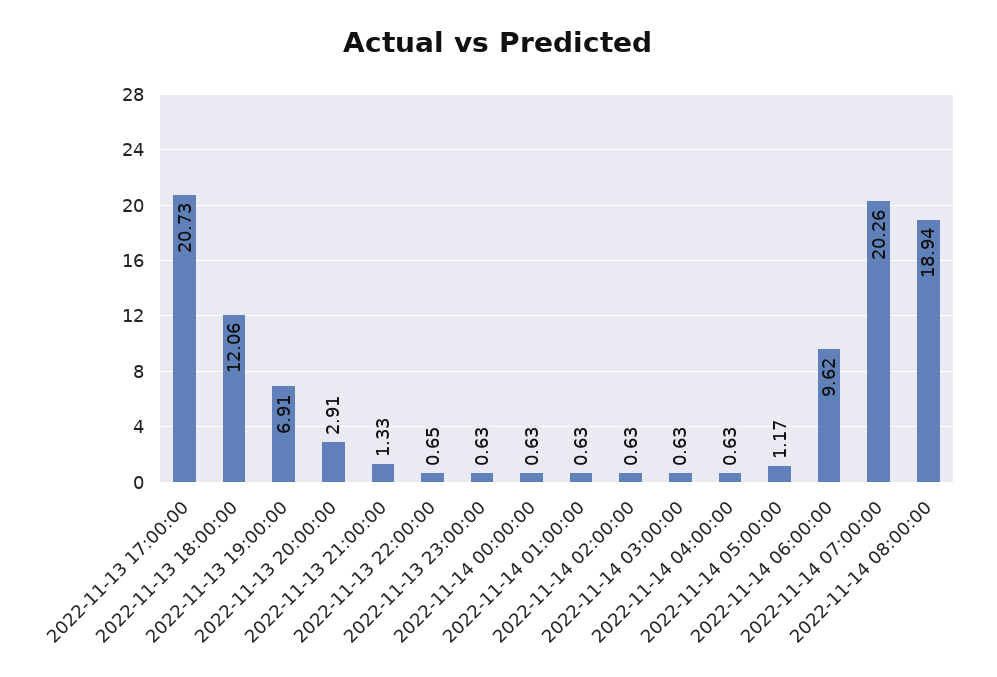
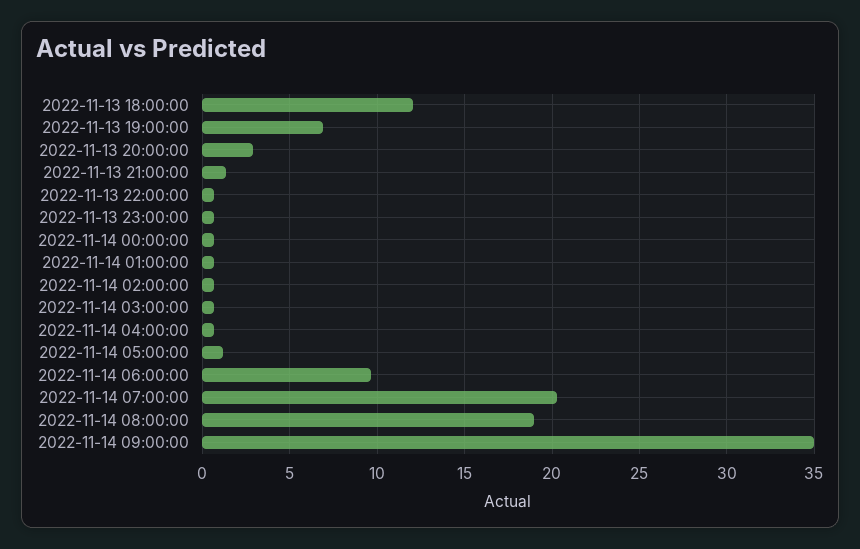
2022-11-13 17:00:00: 20.73 -> none
2022-11-14 09:00:00: none -> 35

